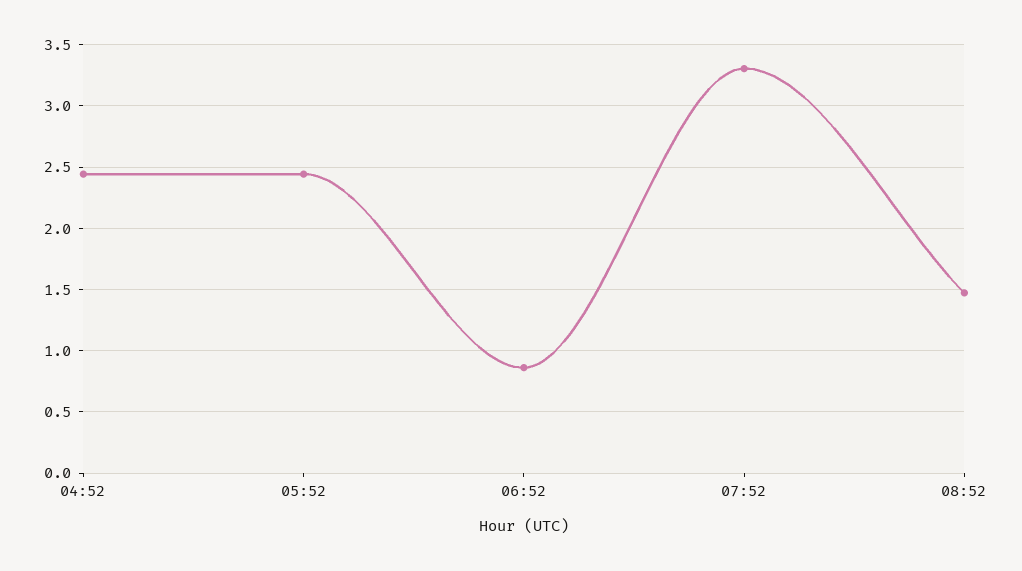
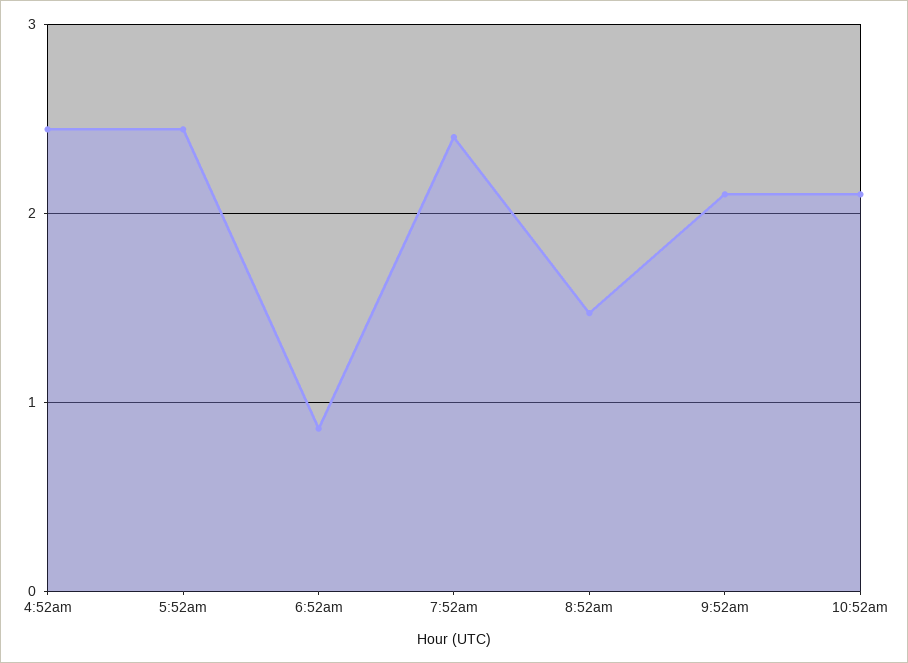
07:52: 3.3 -> 2.4
9:52am: none -> 2.1
10:52am: none -> 2.1

